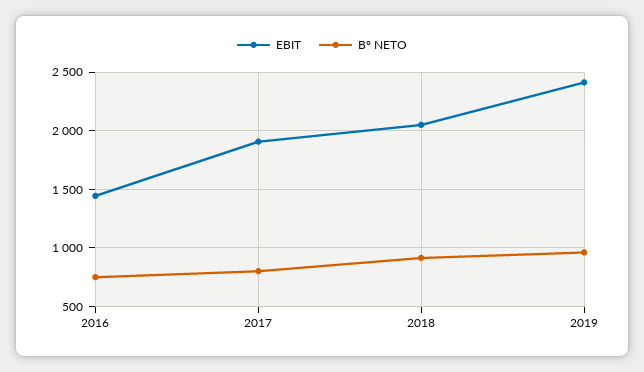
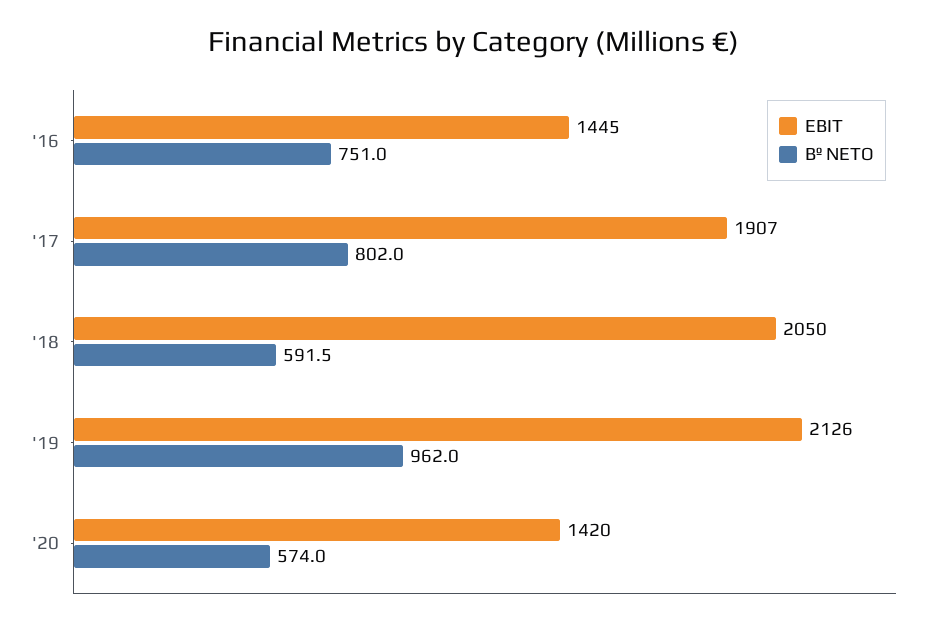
Bº NETO, 2018: 900 -> 591.5
EBIT, 2019: 2400 -> 2126
EBIT, '20: none -> 1420
Bº NETO, '20: none -> 574

